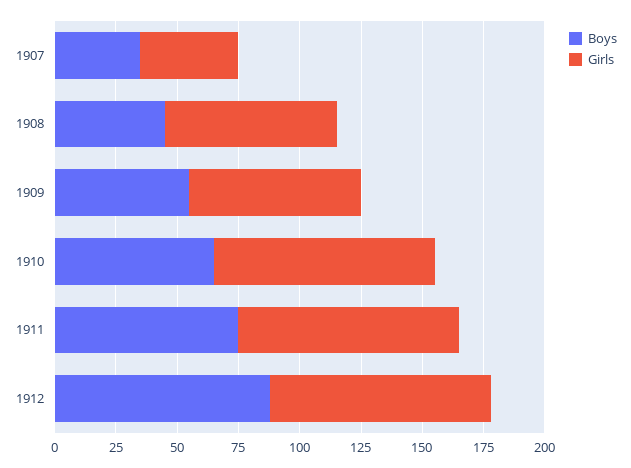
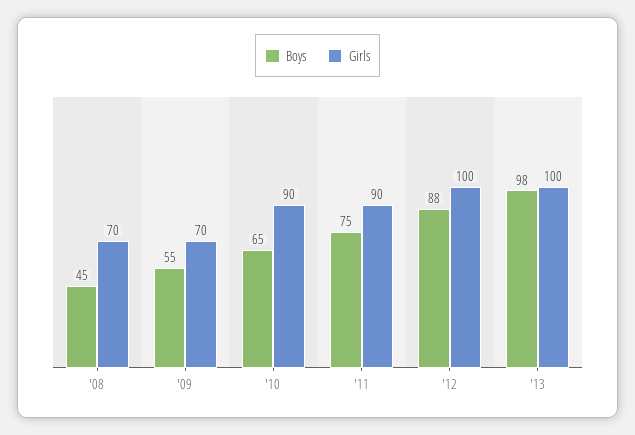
Boys, 1907: 35 -> none
Girls, 1907: 40 -> none
Girls, 1912: 90 -> 100
Boys, '13: none -> 98
Girls, '13: none -> 100

